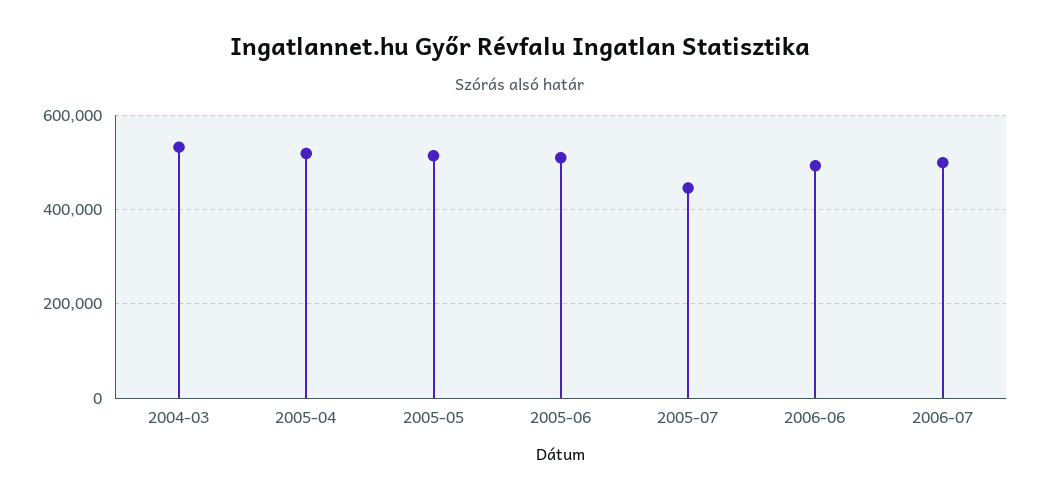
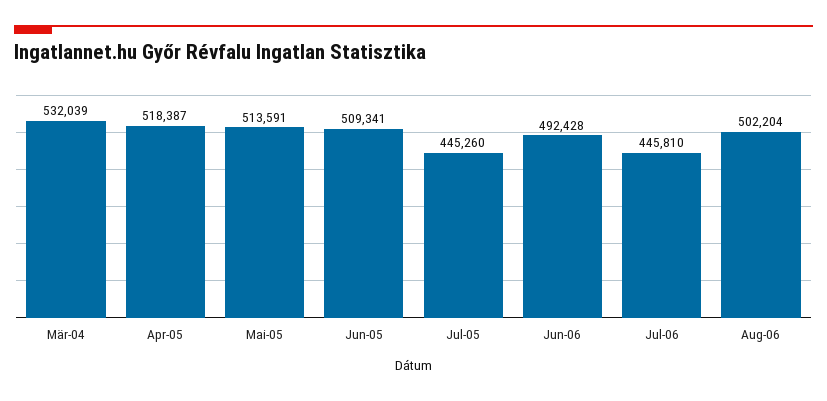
2006-07: 500000 -> 445810
Aug-06: none -> 502204

